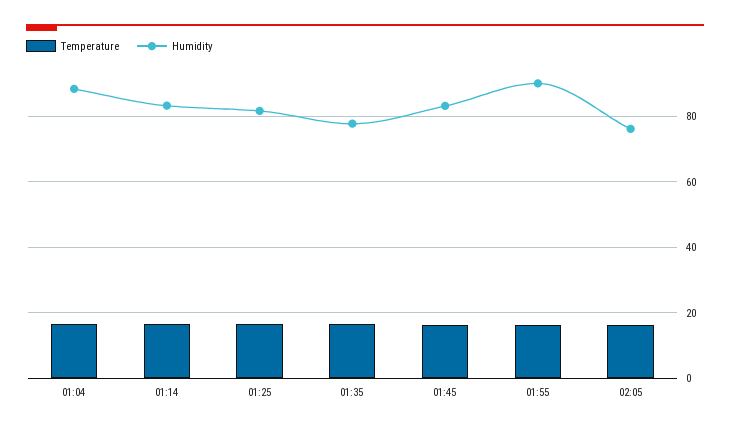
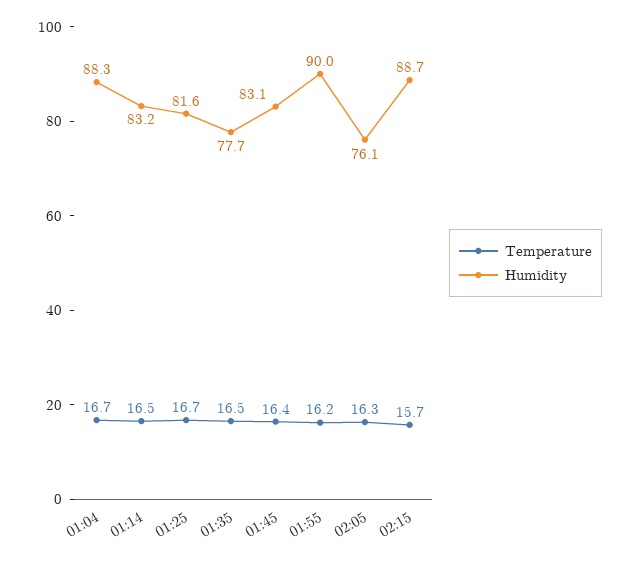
Temperature, 02:15: none -> 15.7
Humidity, 02:15: none -> 88.7

